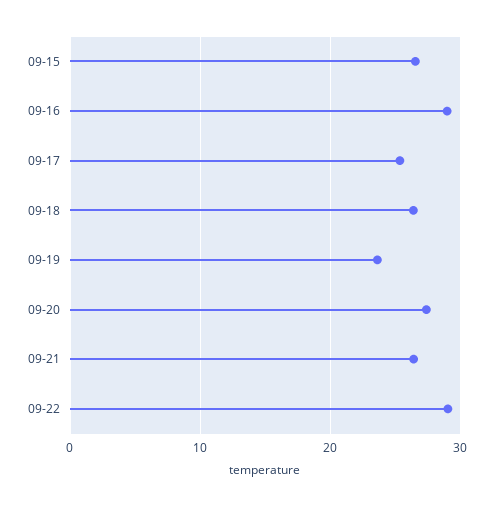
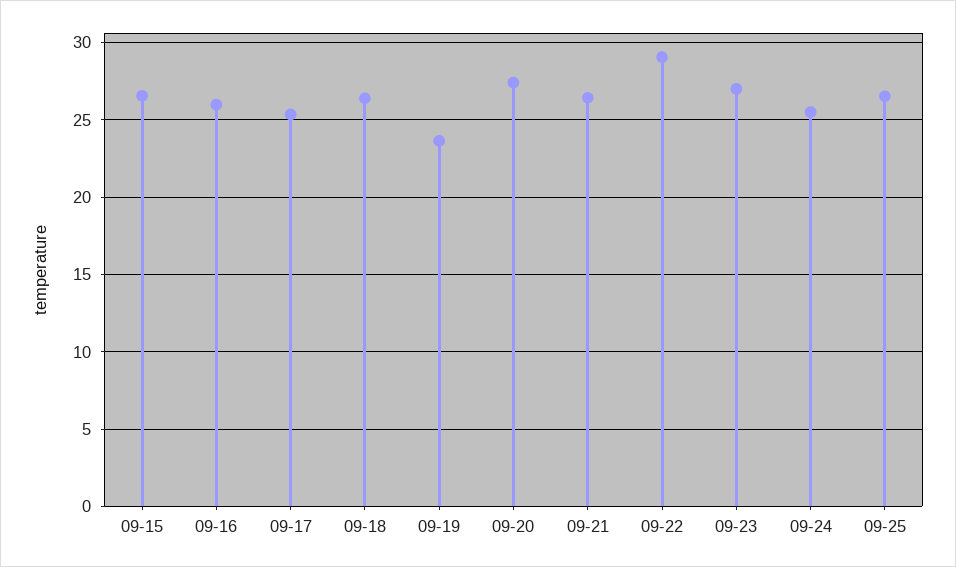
09-16: 29 -> 26
09-23: none -> 27
09-24: none -> 25.5
09-25: none -> 26.5

